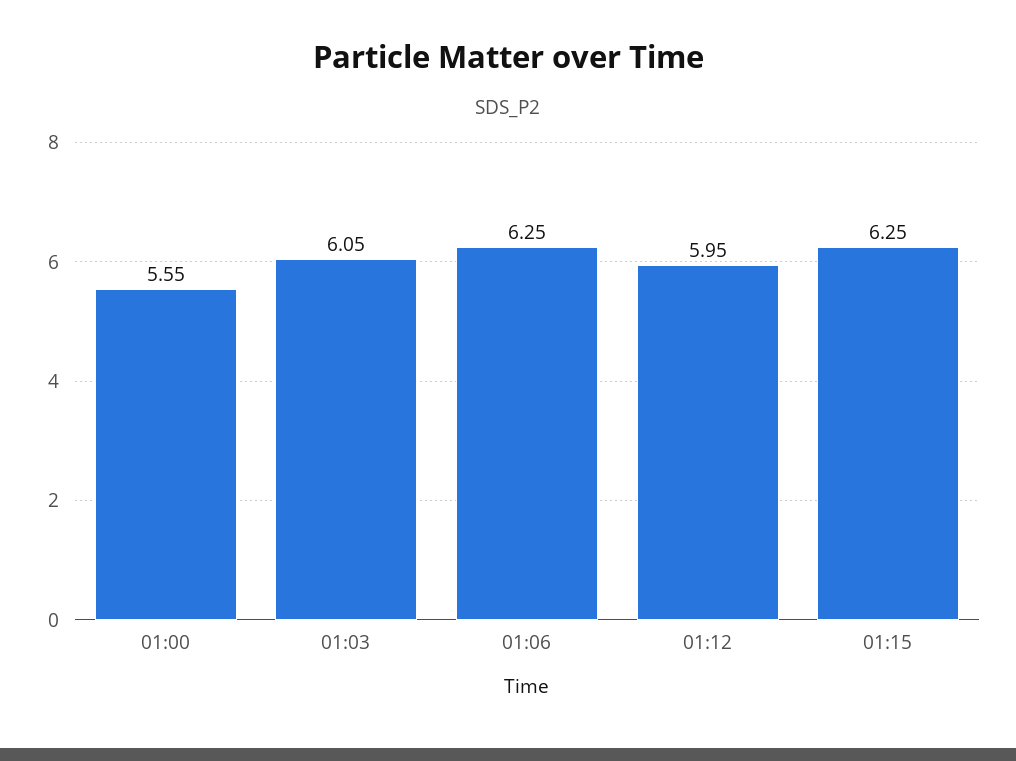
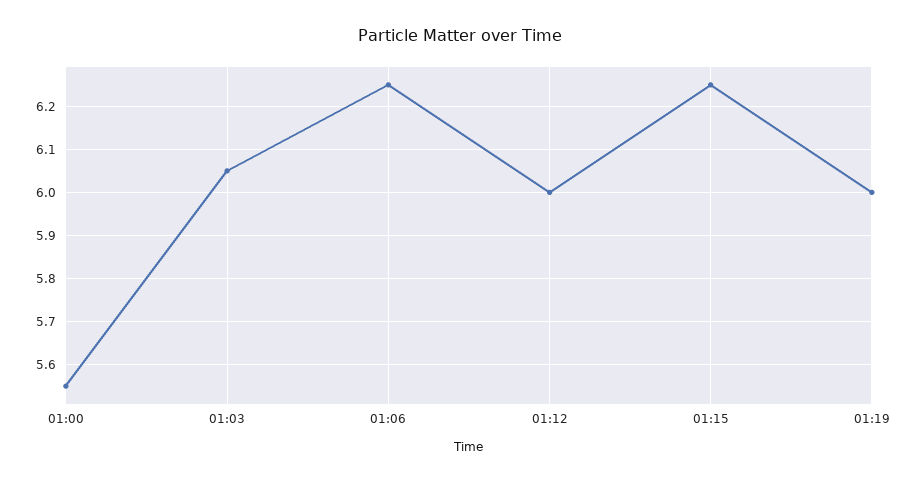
01:12: 5.95 -> 6
01:19: none -> 6

